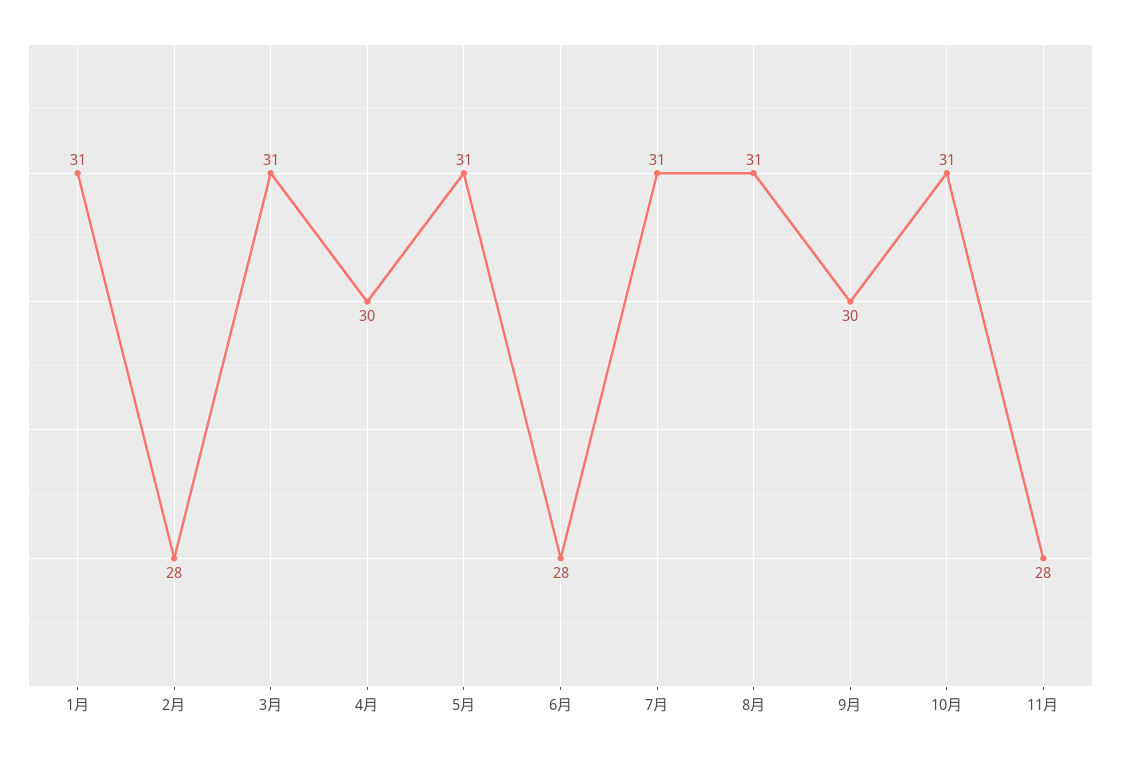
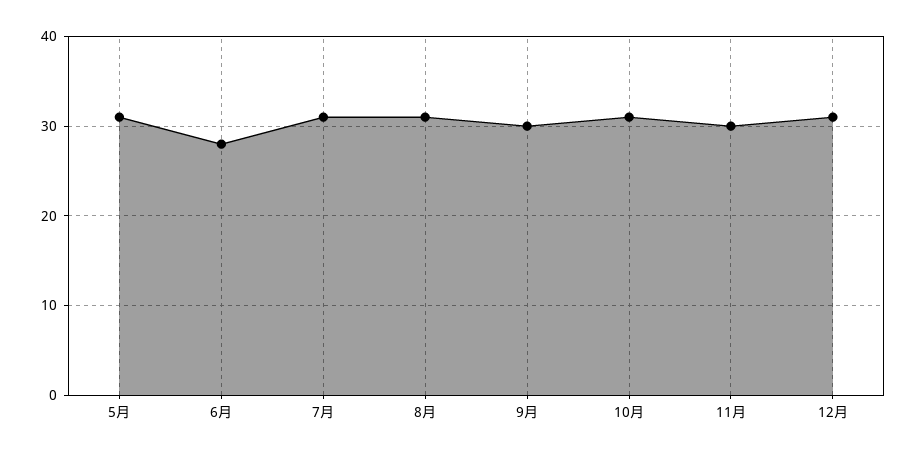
1月: 31 -> none
2月: 28 -> none
3月: 31 -> none
4月: 30 -> none
11月: 28 -> 30
12月: none -> 31

